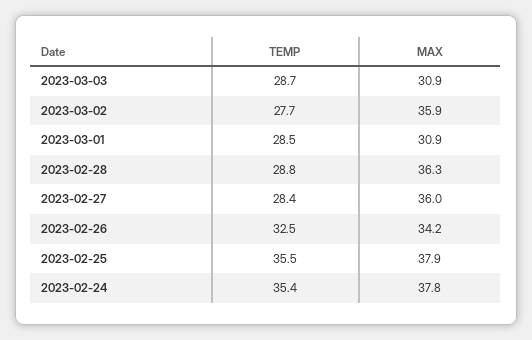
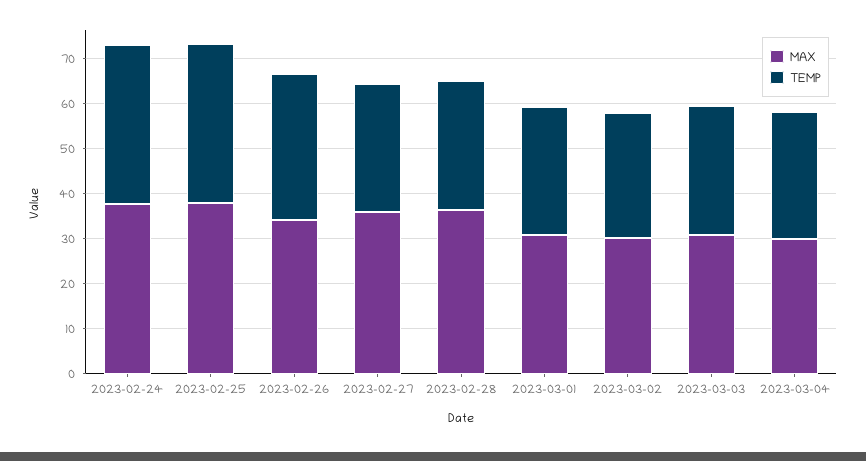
MAX, 2023-03-02: 35.9 -> 30
MAX, 2023-03-04: none -> 30
TEMP, 2023-03-04: none -> 28

